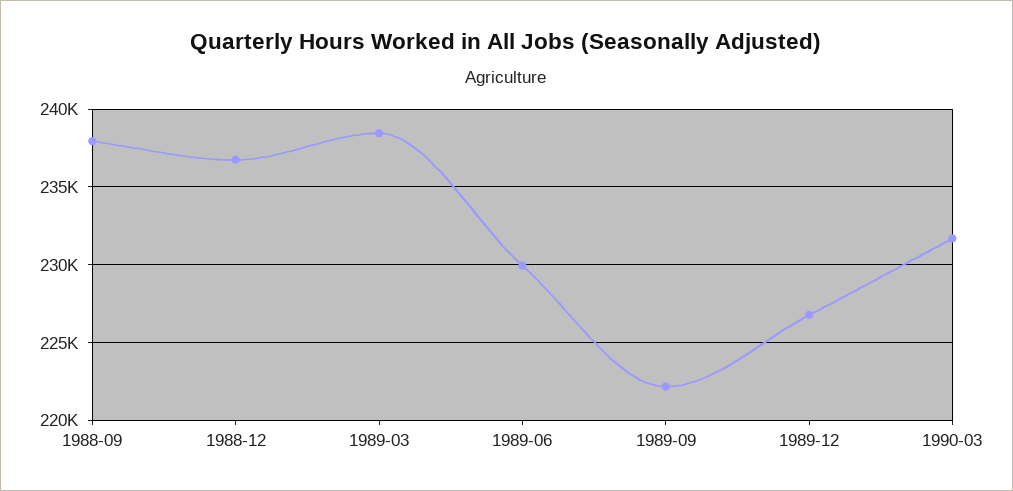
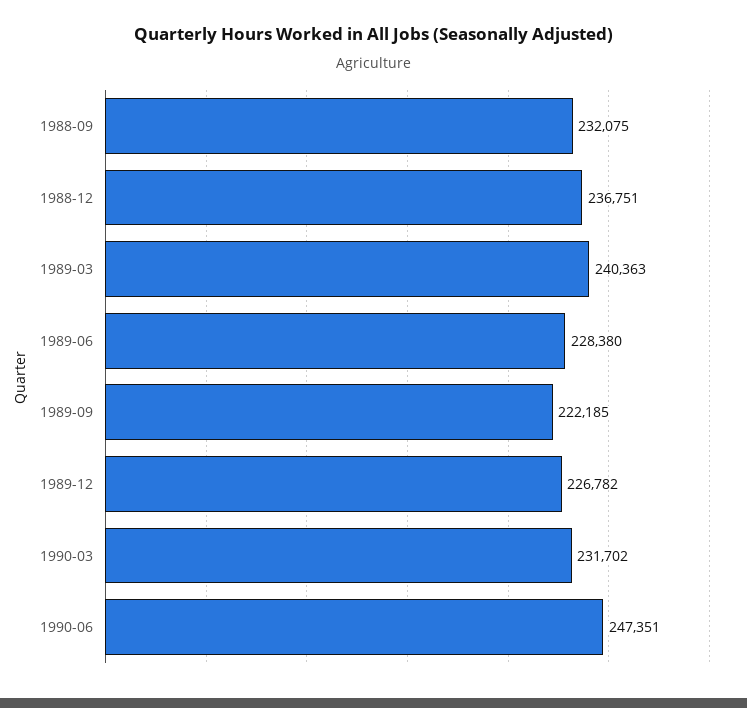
1988-09: 238000 -> 232075
1989-03: 238500 -> 240363
1989-06: 230000 -> 228380
1990-06: none -> 247351

